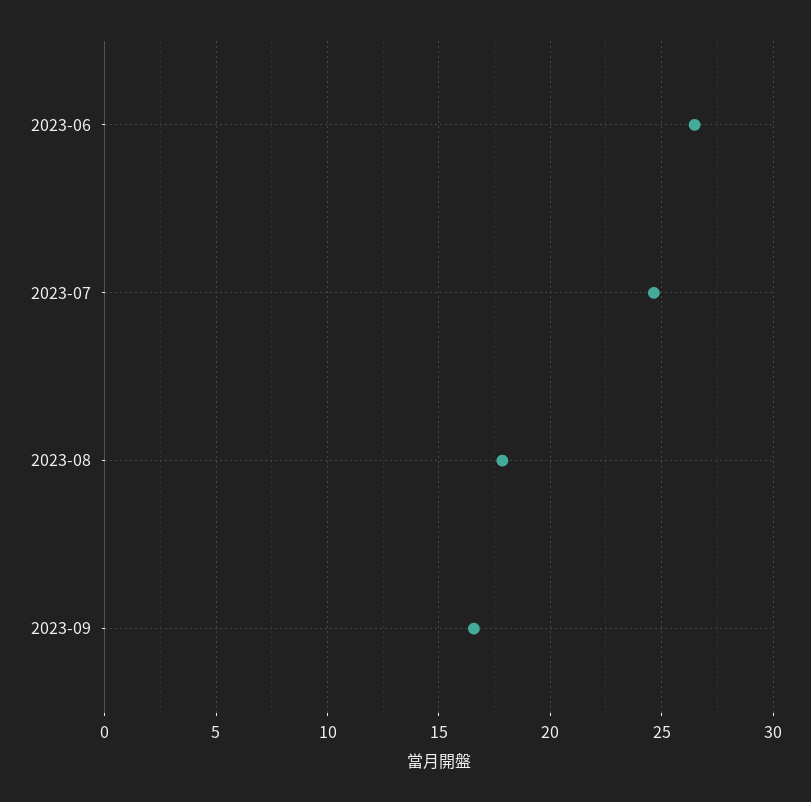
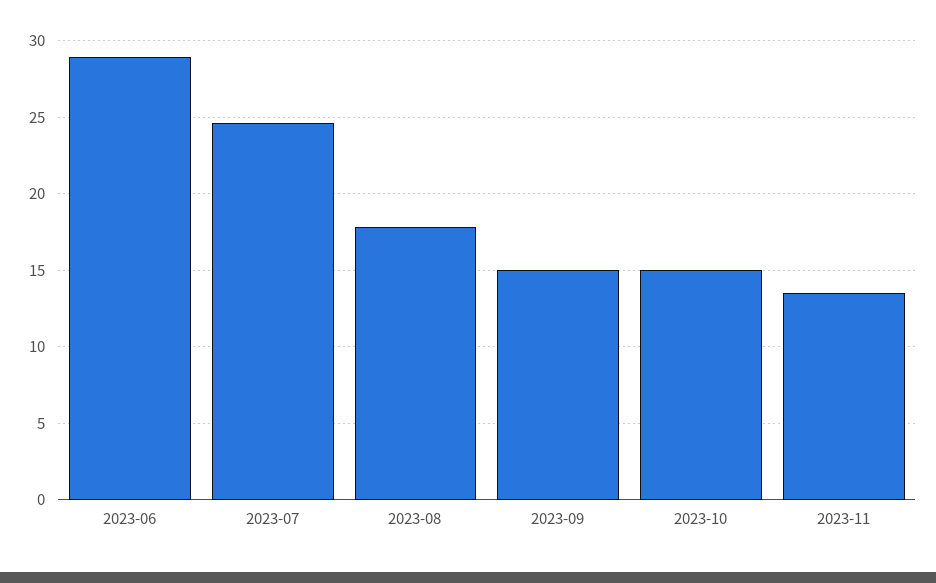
2023-06: 26.5 -> 29
2023-09: 16.5 -> 15
2023-10: none -> 15
2023-11: none -> 13.5

